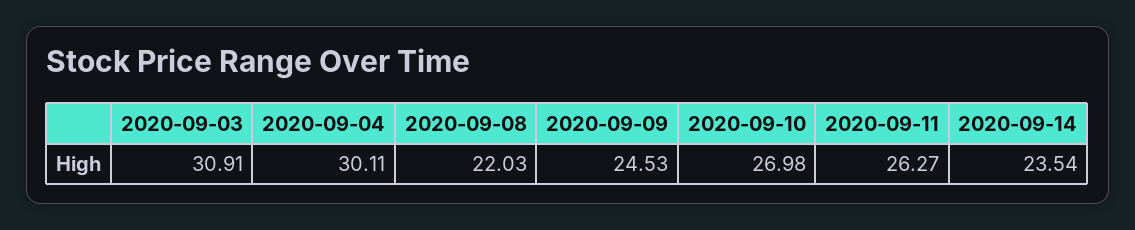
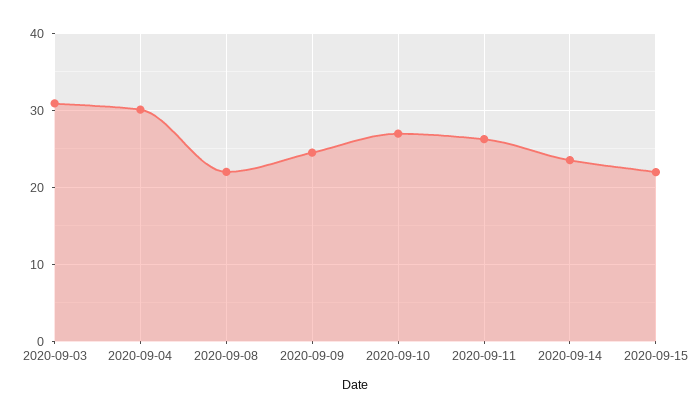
2020-09-15: none -> 22

